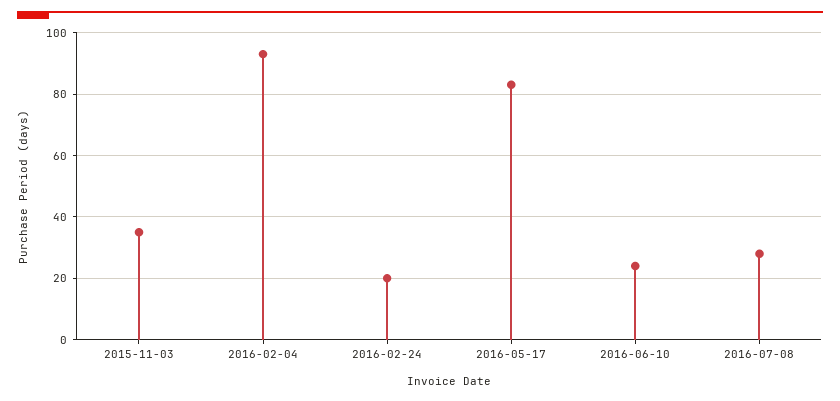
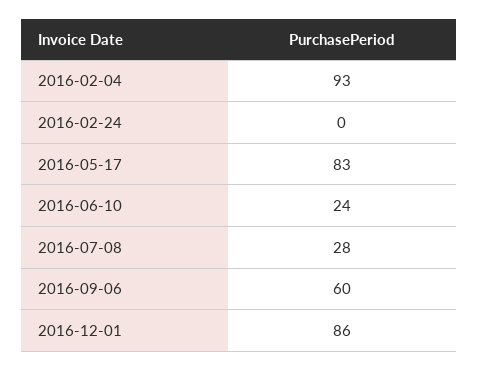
2015-11-03: 35 -> none
2016-02-24: 20 -> 0
2016-09-06: none -> 60
2016-12-01: none -> 86

